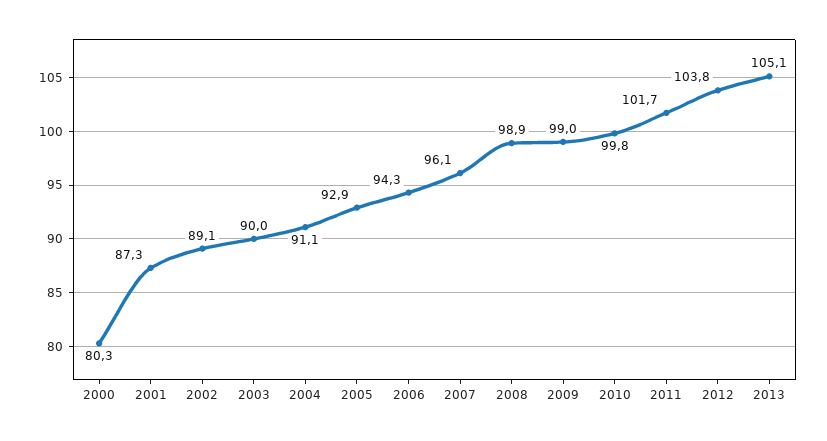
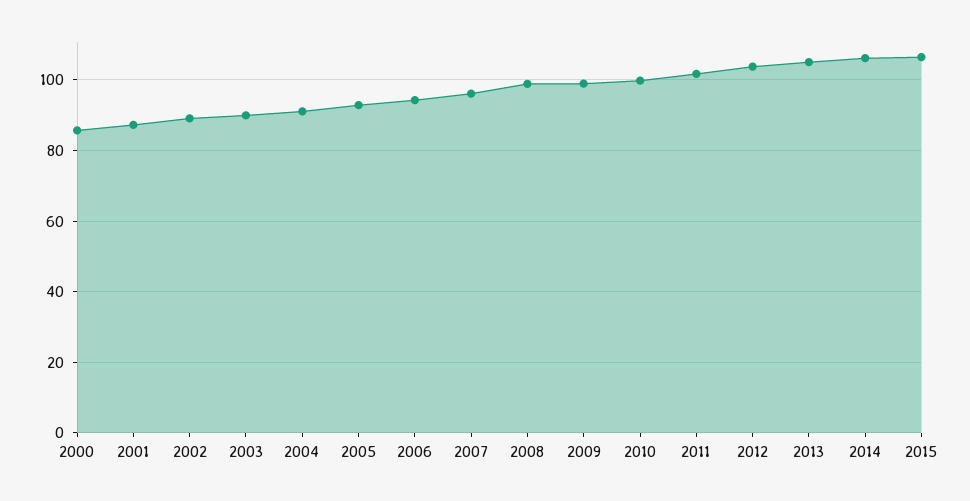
2000: 80.3 -> 86
2014: none -> 106
2015: none -> 106

